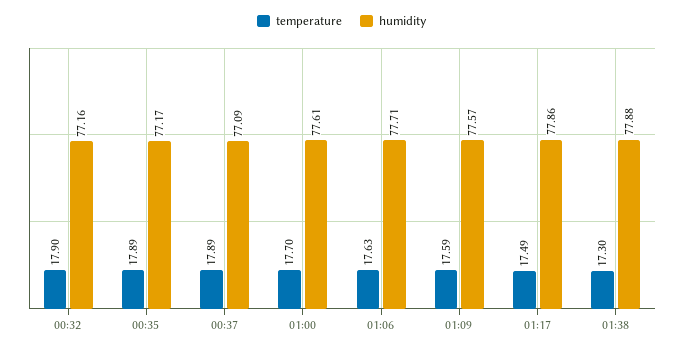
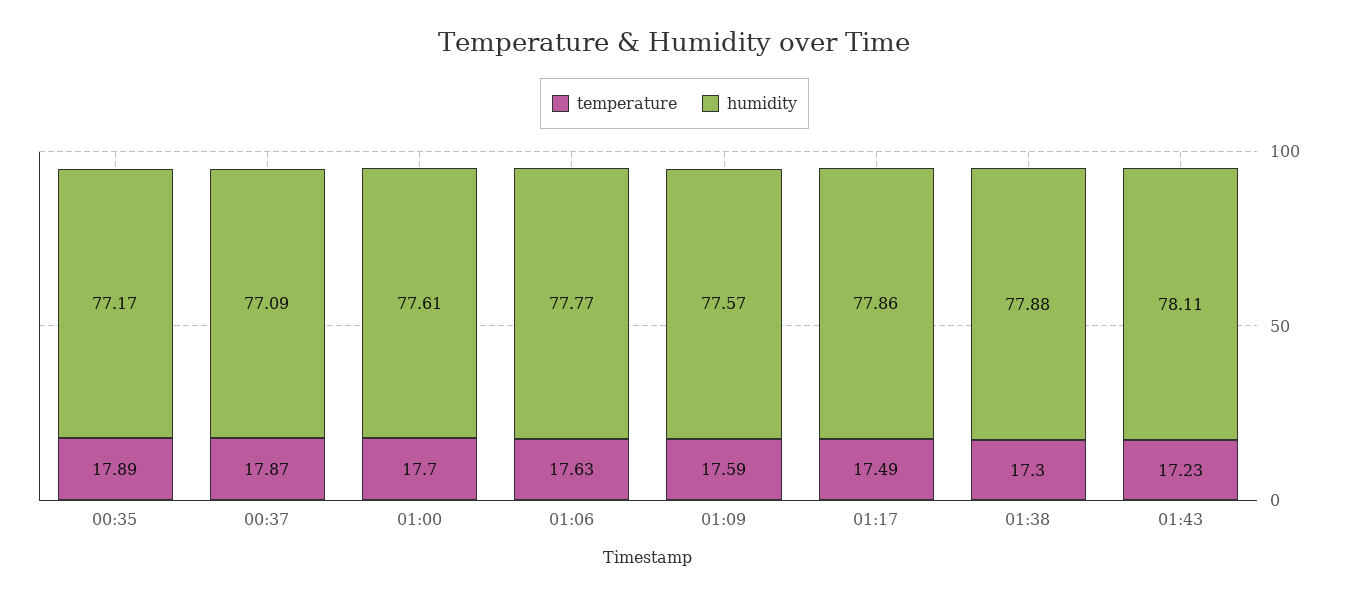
temperature, 00:32: 17.9 -> none
humidity, 00:32: 77.16 -> none
temperature, 00:37: 17.89 -> 17.87
humidity, 01:06: 77.71 -> 77.77
temperature, 01:43: none -> 17.23
humidity, 01:43: none -> 78.11

